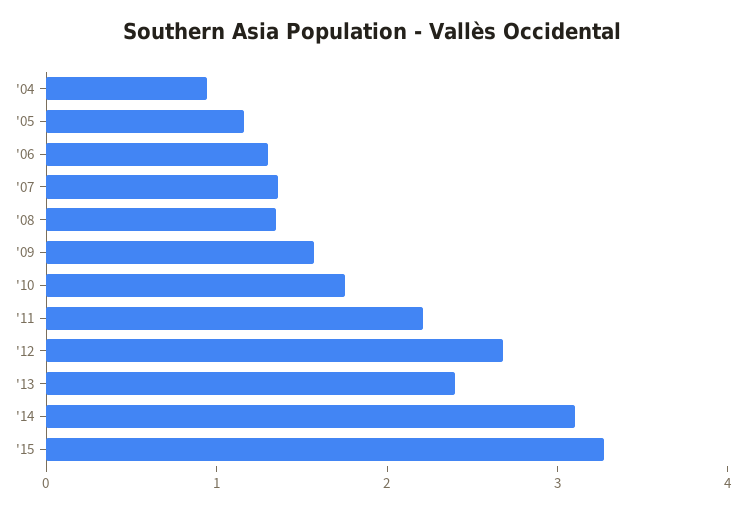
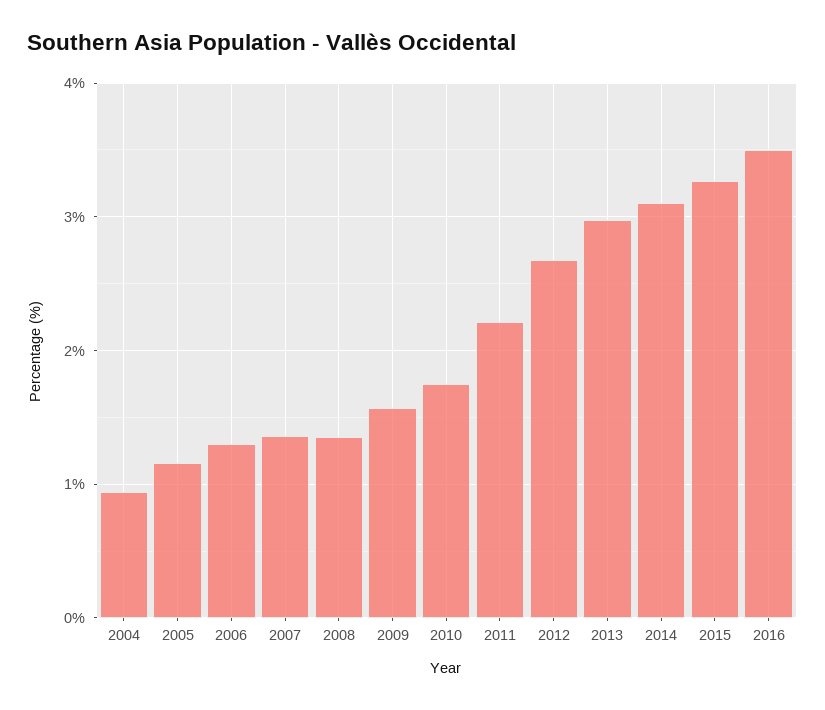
'13: 2.4 -> 3
2016: none -> 3.5

